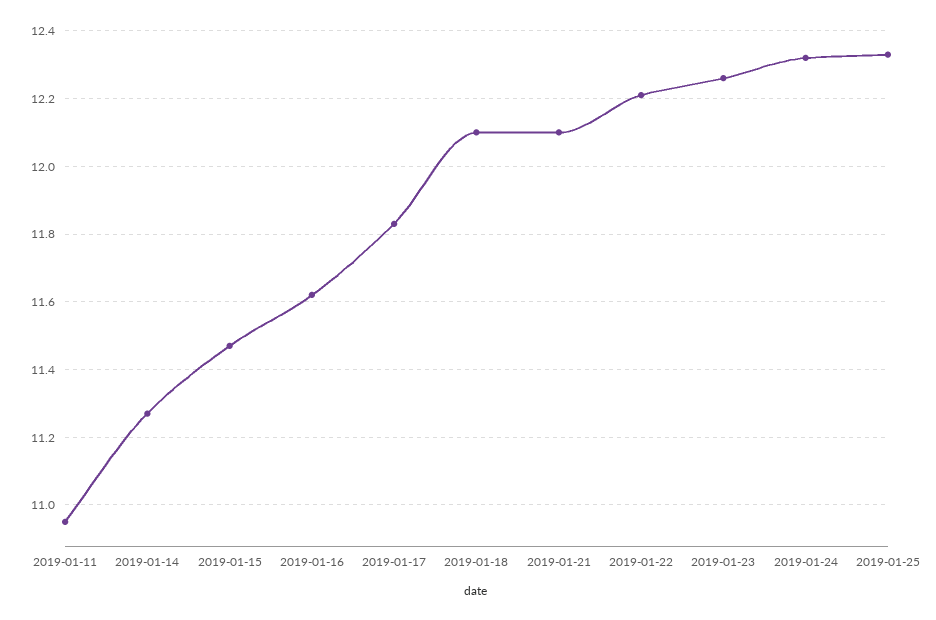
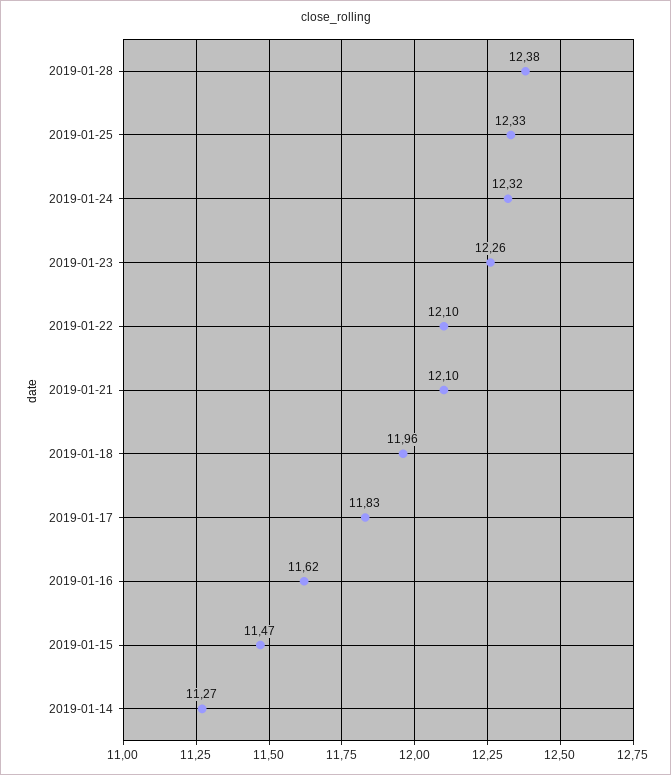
2019-01-11: 10.95 -> none
2019-01-18: 12.1 -> 11.96
2019-01-22: 12.2 -> 12.1
2019-01-28: none -> 12.38

